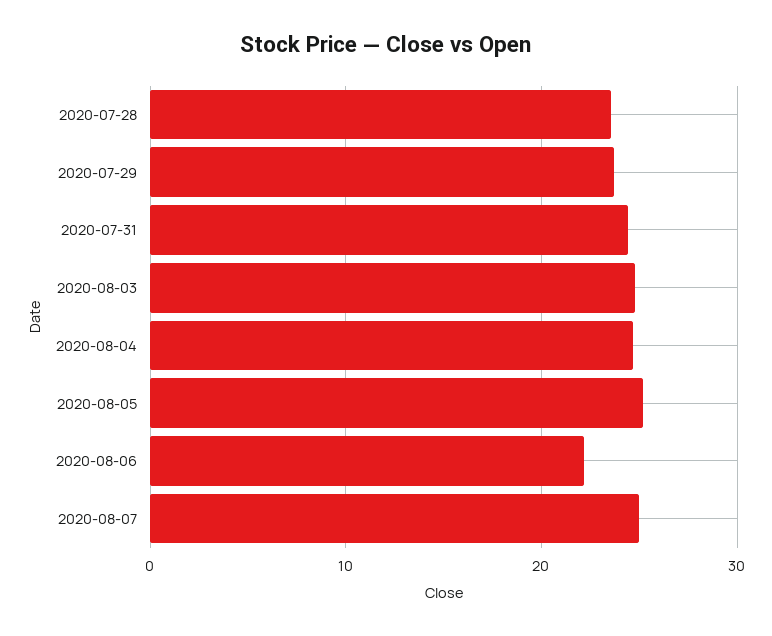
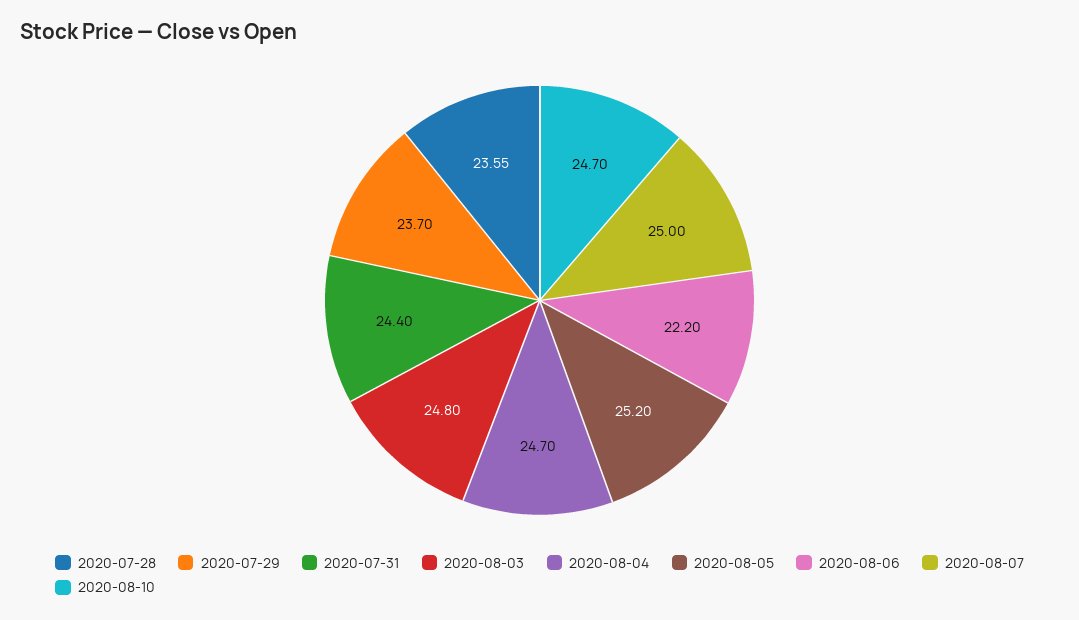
2020-08-10: none -> 24.7

